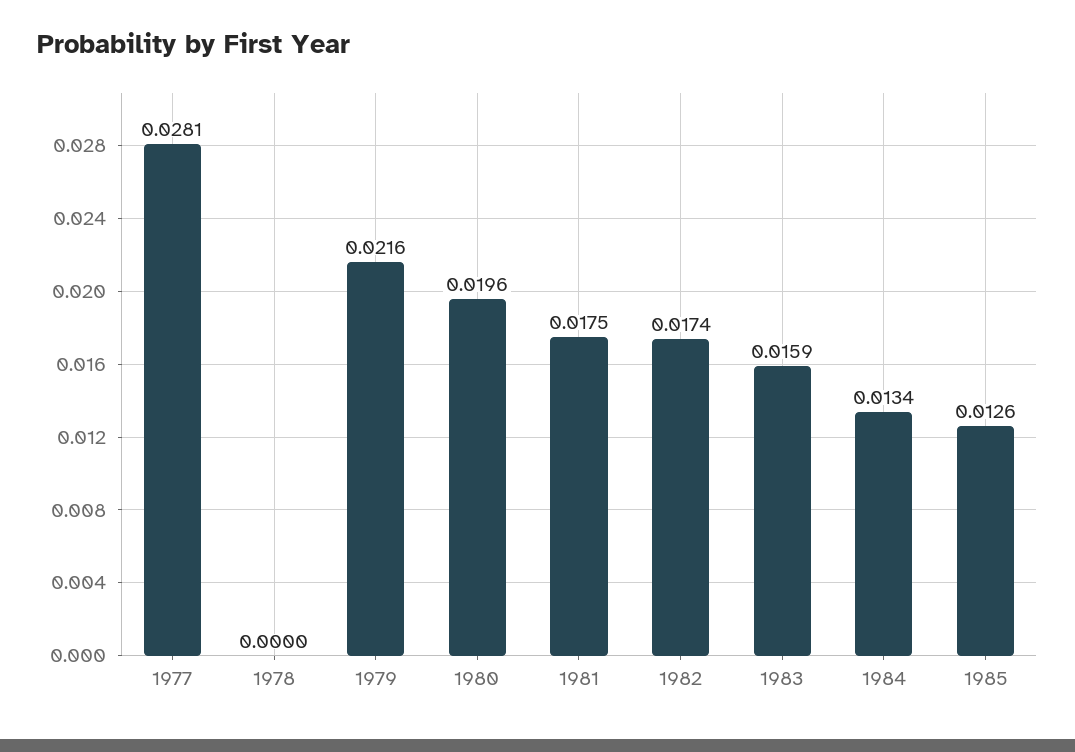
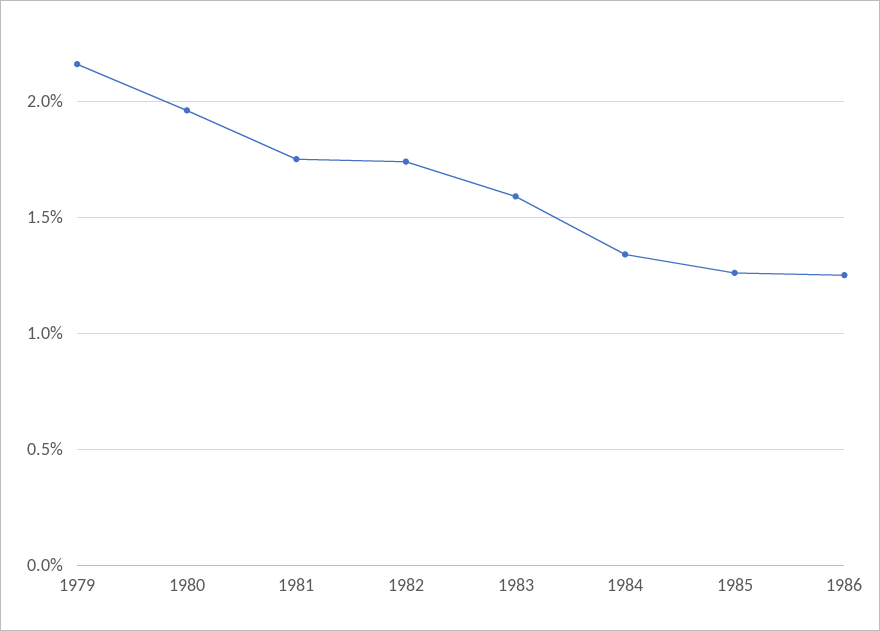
1977: 0.0281 -> none
1978: 0 -> none
1986: none -> 0.0125

